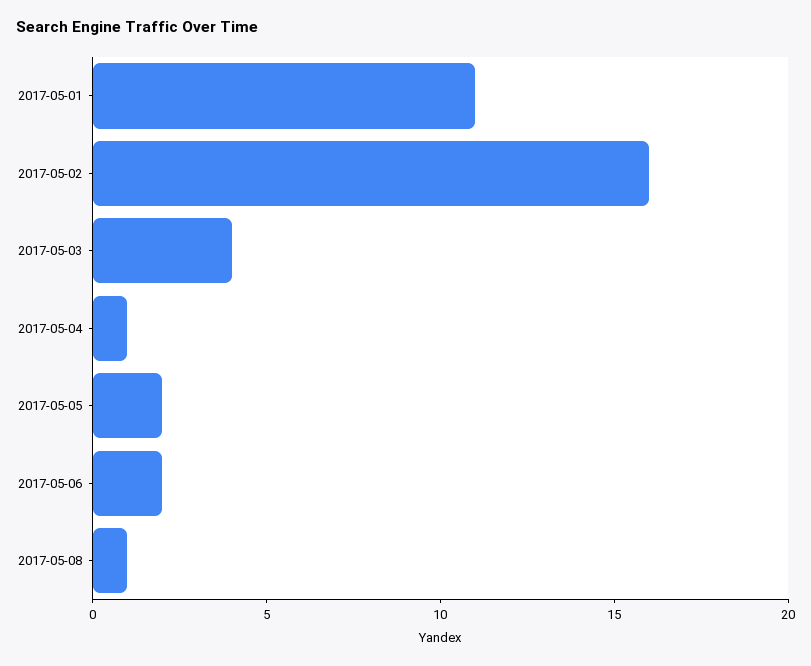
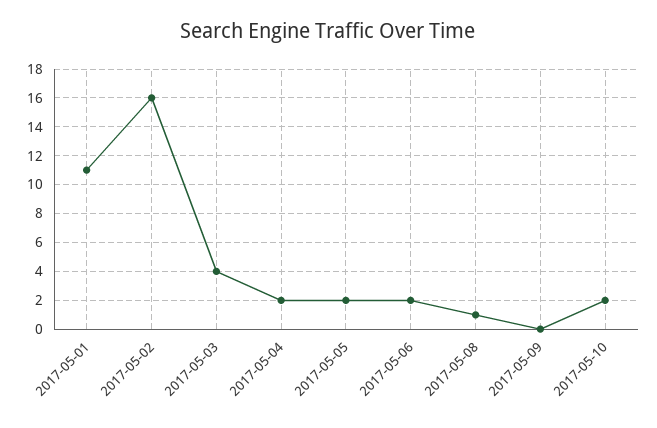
2017-05-04: 1 -> 2
2017-05-09: none -> 0
2017-05-10: none -> 2

